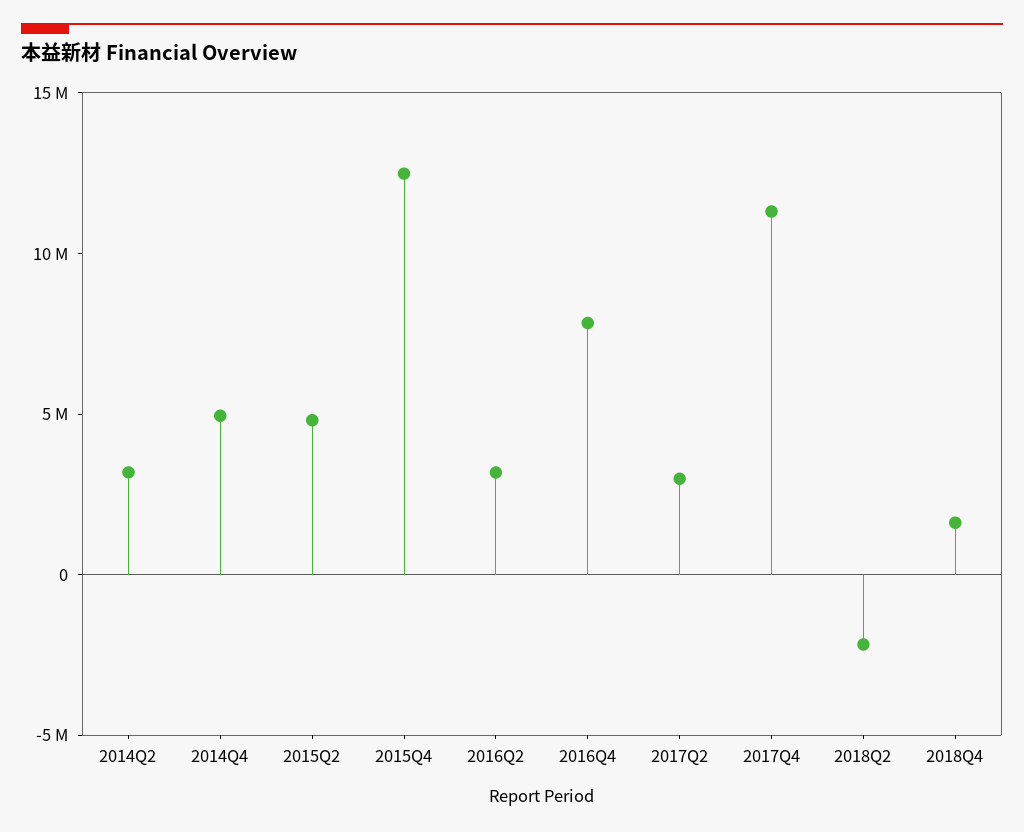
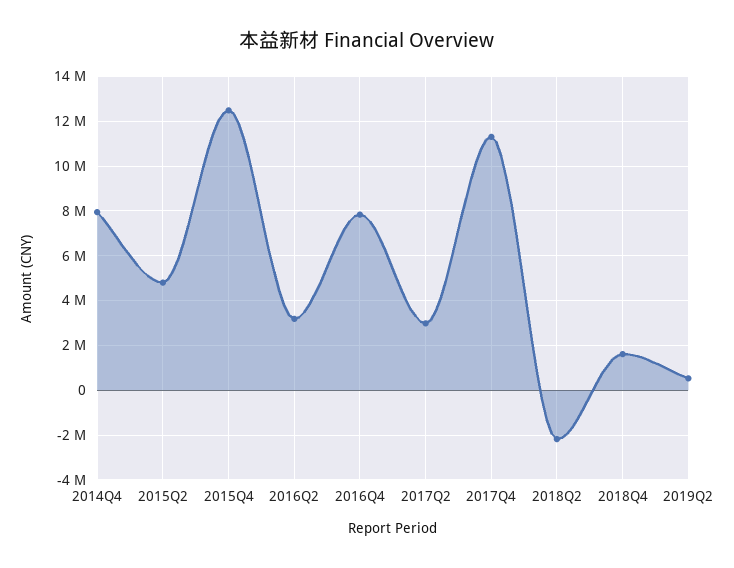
2014Q2: 3000000 -> none
2014Q4: 5000000 -> 8000000
2019Q2: none -> 500000

